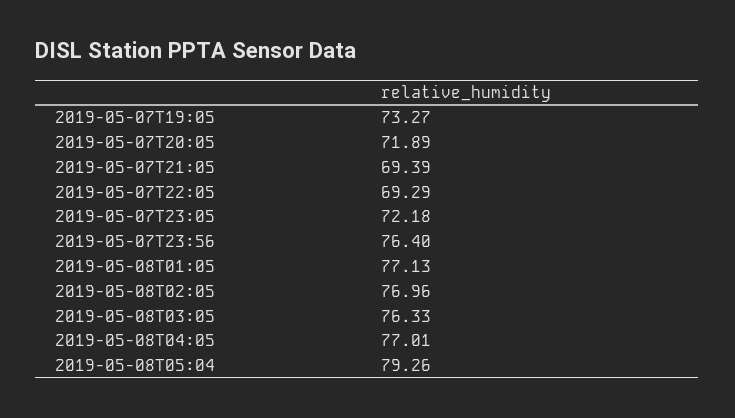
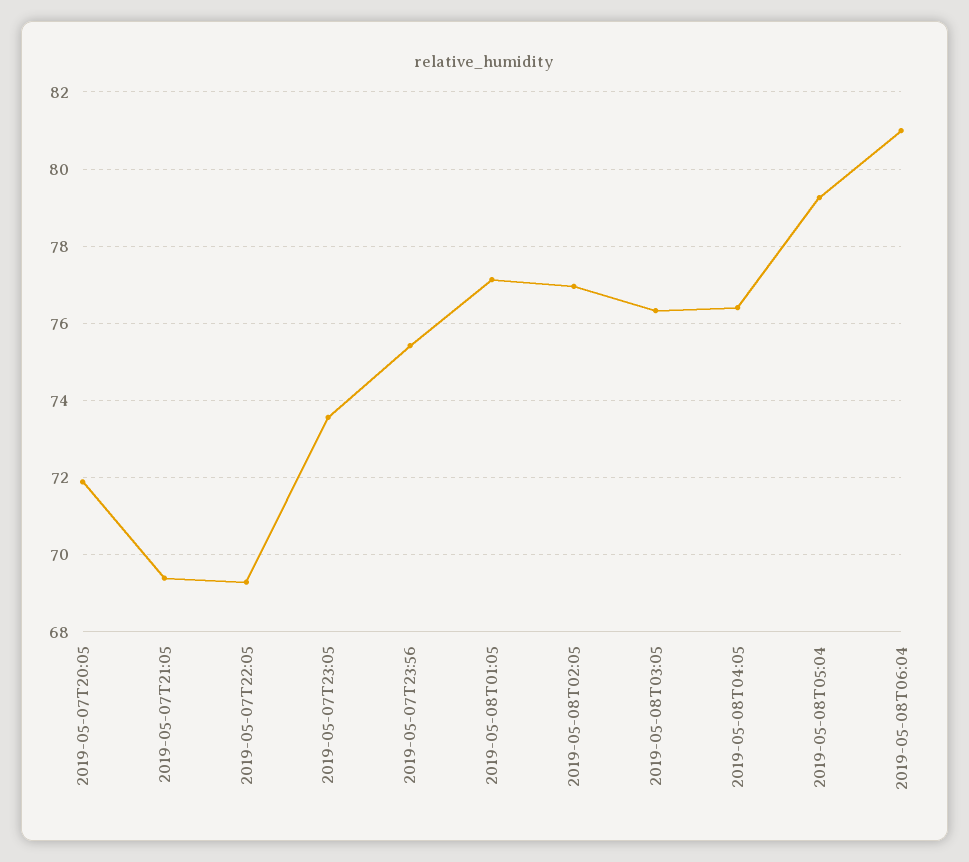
2019-05-07T19:05: 73.27 -> none
2019-05-07T23:05: 72.18 -> 73.6
2019-05-07T23:56: 76.4 -> 75.4
2019-05-08T04:05: 77.01 -> 76.4
2019-05-08T06:04: none -> 81

